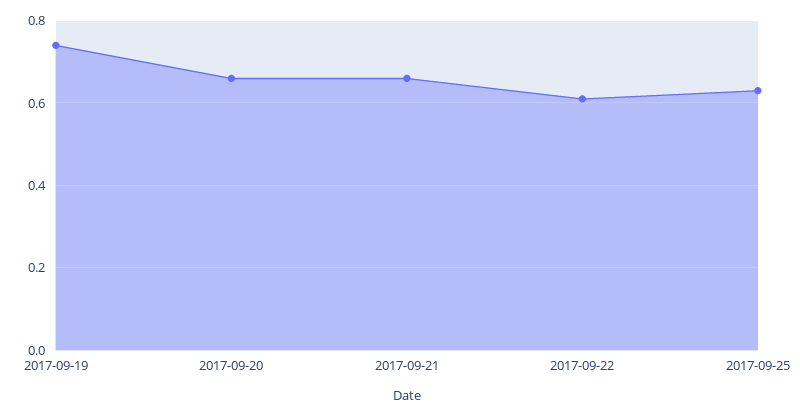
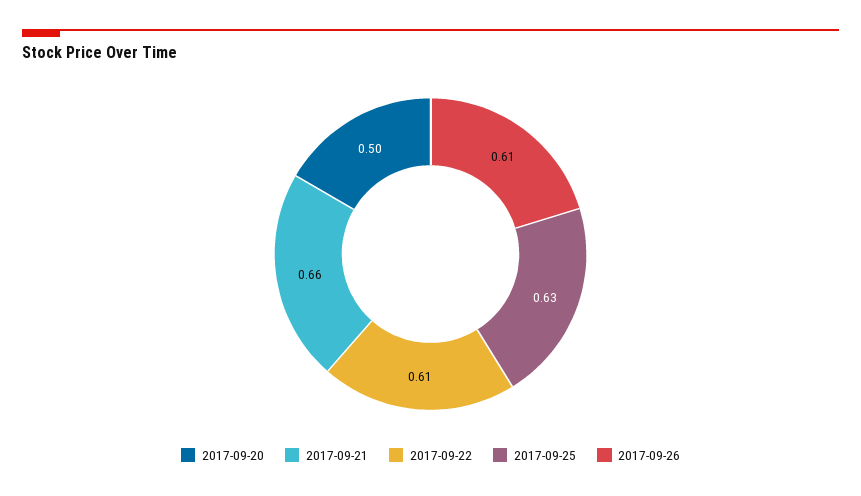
2017-09-19: 0.75 -> none
2017-09-20: 0.65 -> 0.5
2017-09-26: none -> 0.61

